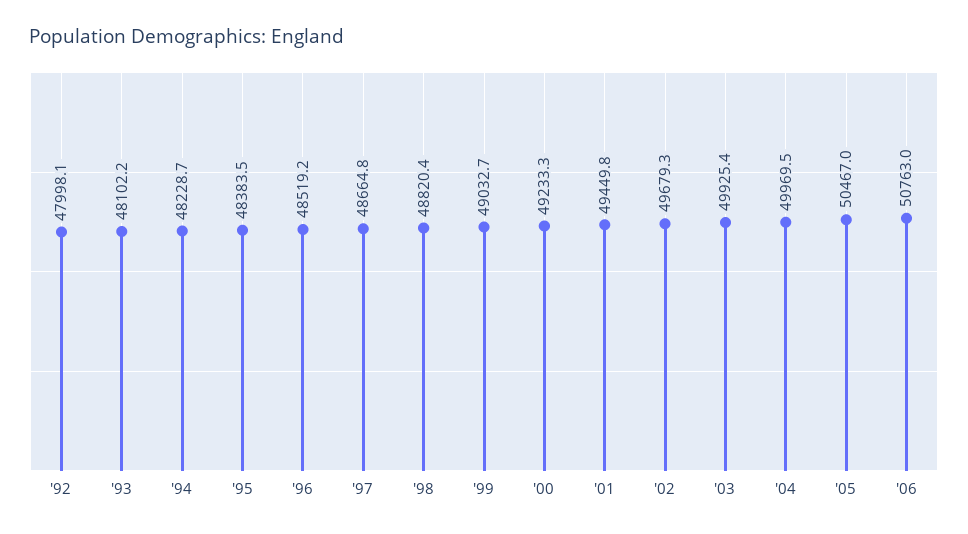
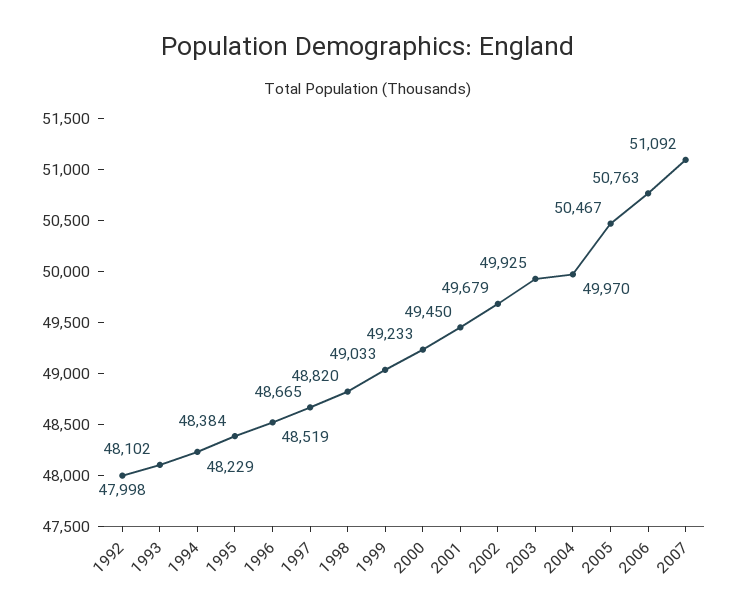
2007: none -> 51092

